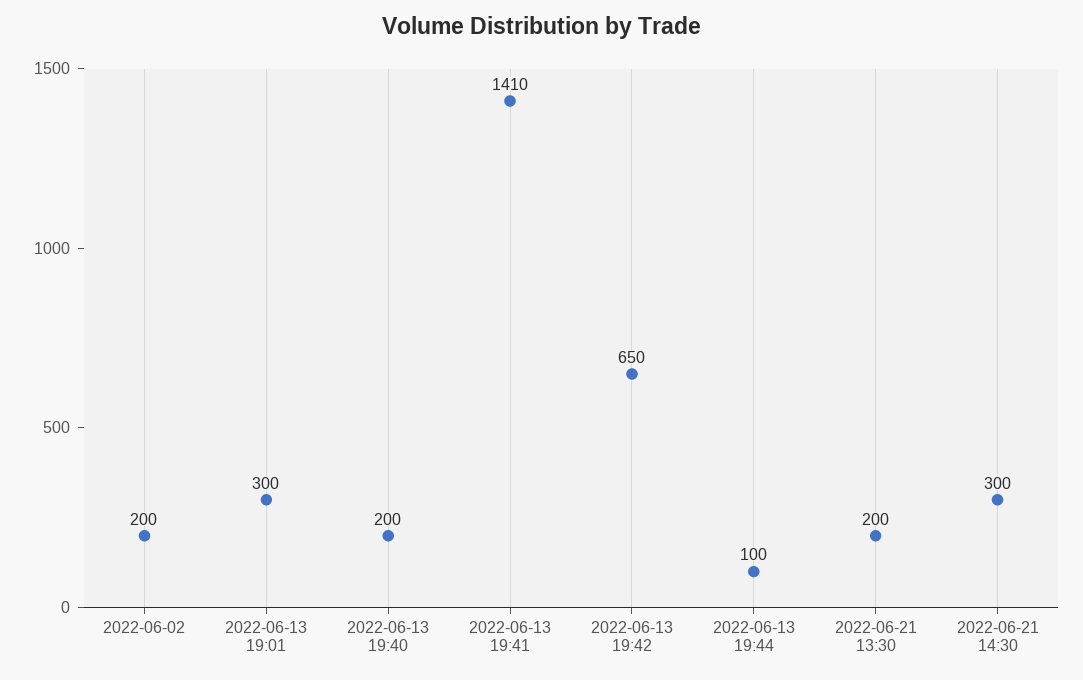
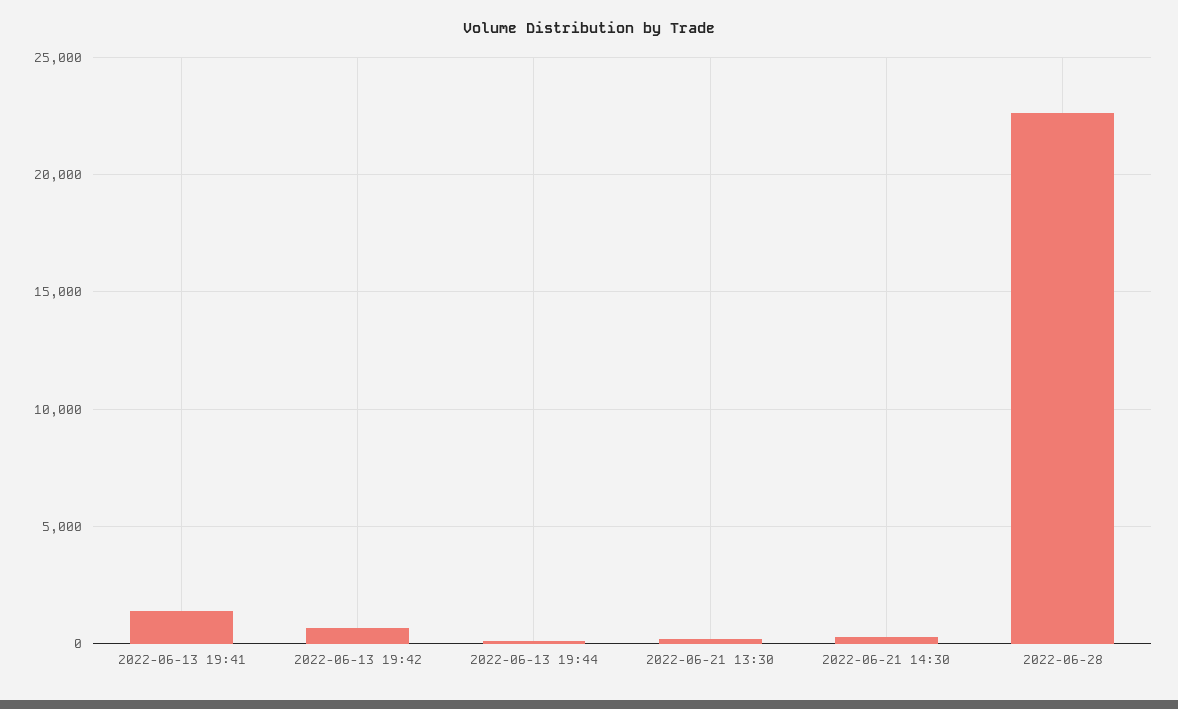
2022-06-02: 200 -> none
2022-06-13 19:01: 300 -> none
2022-06-13 19:40: 200 -> none
2022-06-28: none -> 22500

